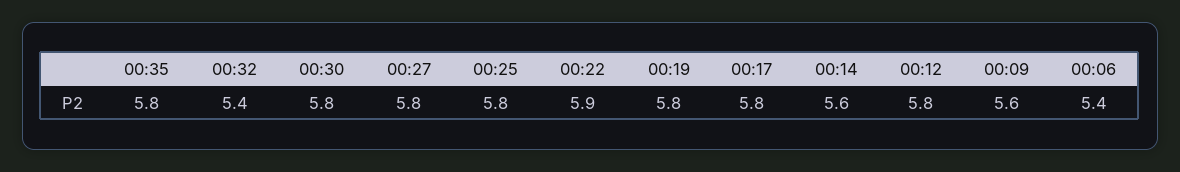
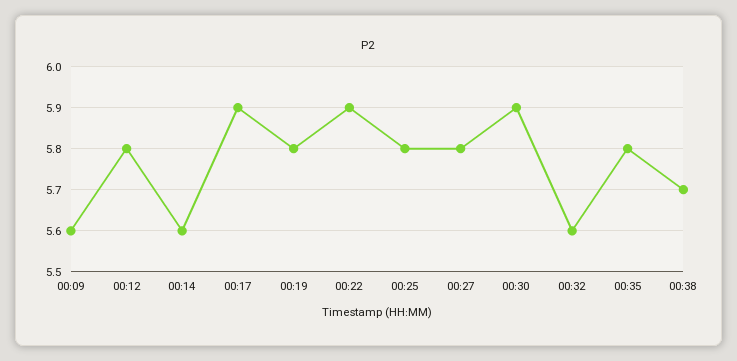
00:32: 5.4 -> 5.6
00:30: 5.8 -> 5.9
00:17: 5.8 -> 5.9
00:06: 5.4 -> none
00:38: none -> 5.7

